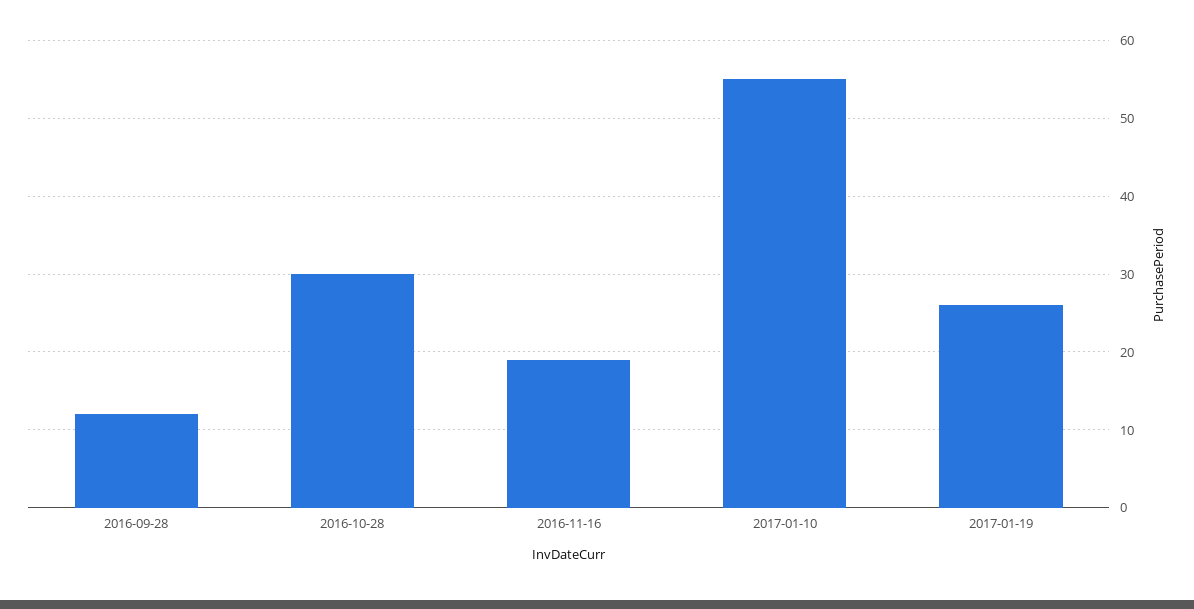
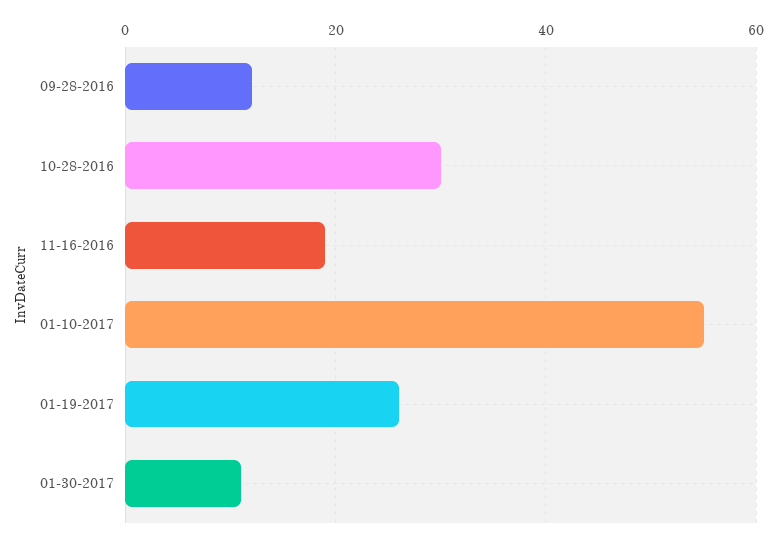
01-30-2017: none -> 10

